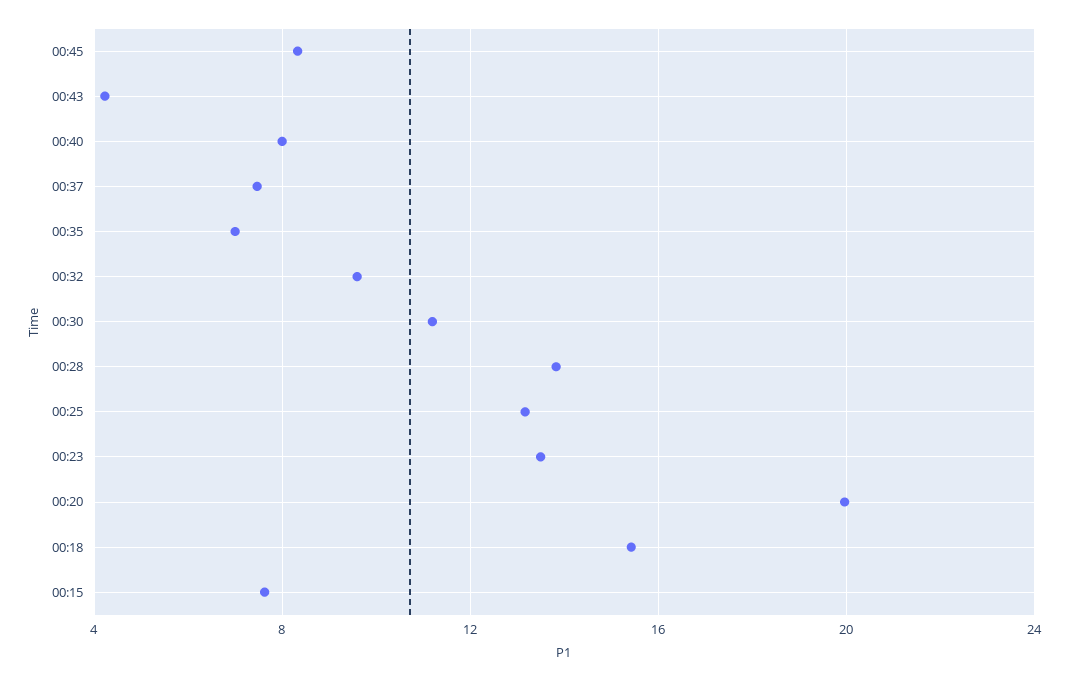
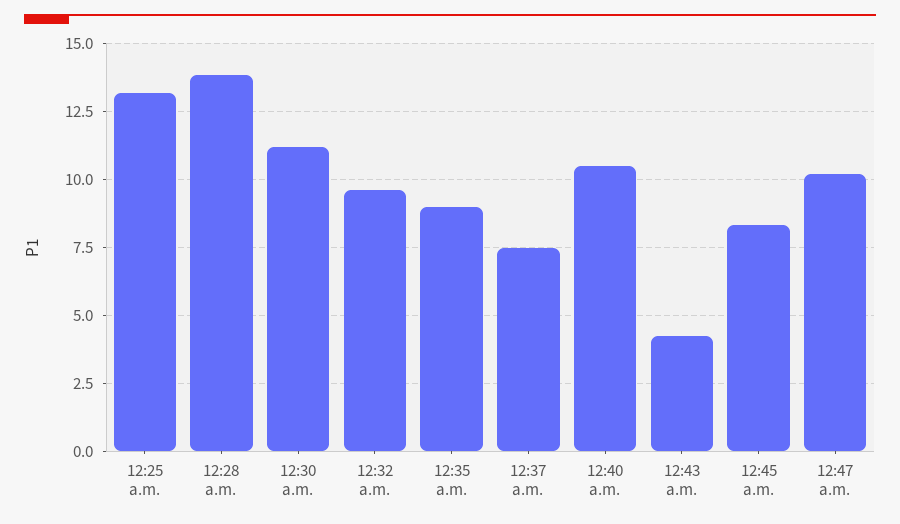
00:40: 8 -> 10.5
00:35: 7 -> 9
00:23: 13.5 -> none
00:20: 20 -> none
00:18: 15.5 -> none
00:15: 7.5 -> none
12:47 a.m.: none -> 10.25

